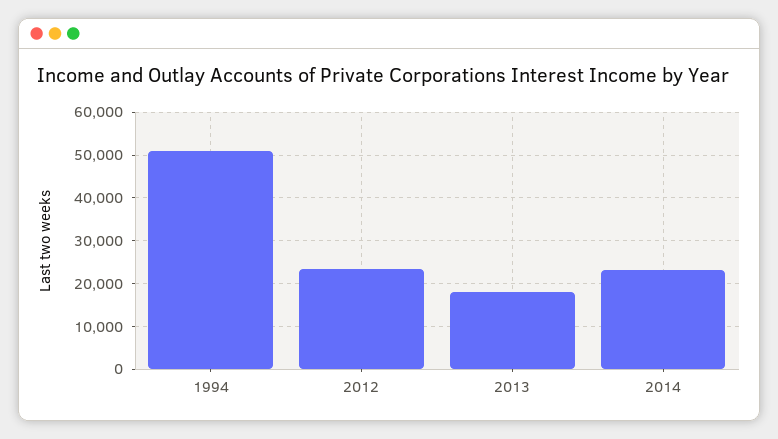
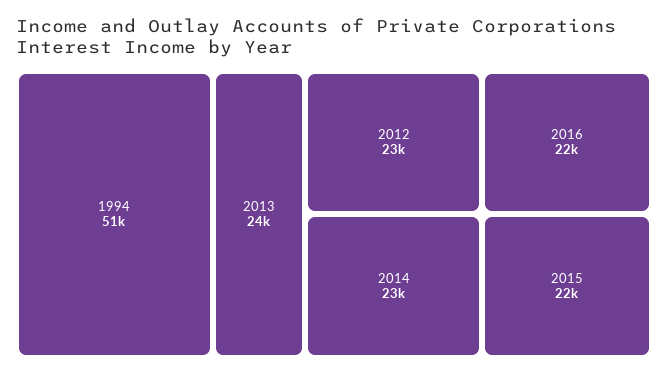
2013: 18000 -> 24000
2016: none -> 22000
2015: none -> 22000

